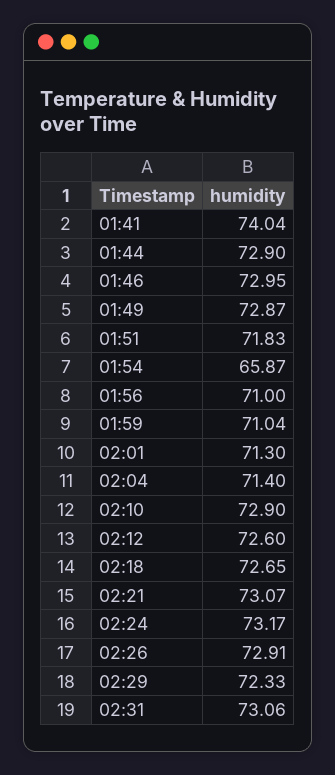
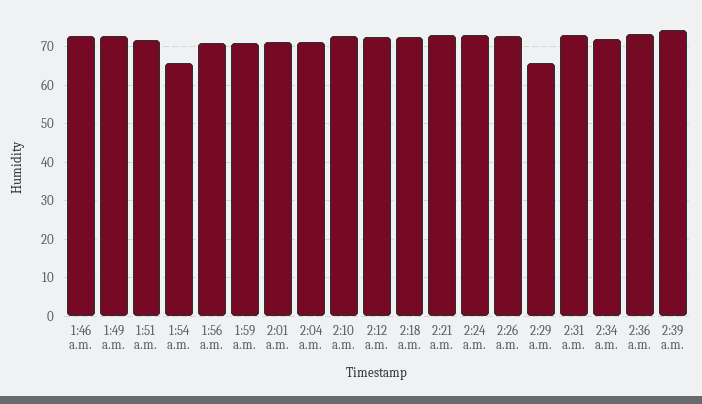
01:41: 74.04 -> none
01:44: 72.9 -> none
02:29: 72.33 -> 66
2:34 a.m.: none -> 72
2:36 a.m.: none -> 74
2:39 a.m.: none -> 74

